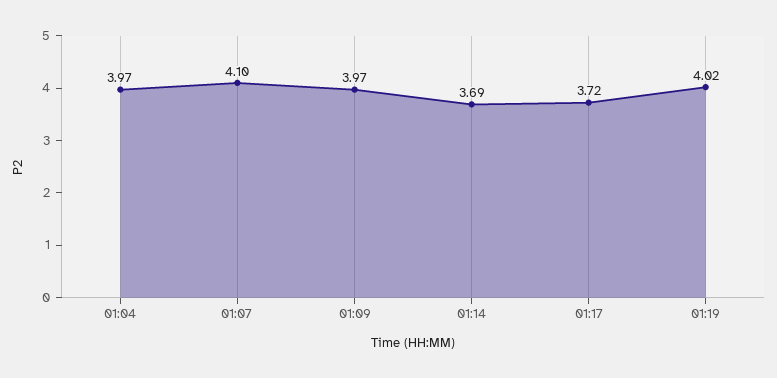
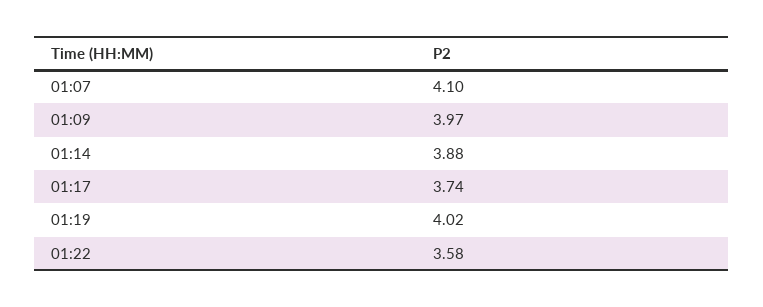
01:04: 3.97 -> none
01:14: 3.69 -> 3.88
01:17: 3.72 -> 3.74
01:22: none -> 3.58

